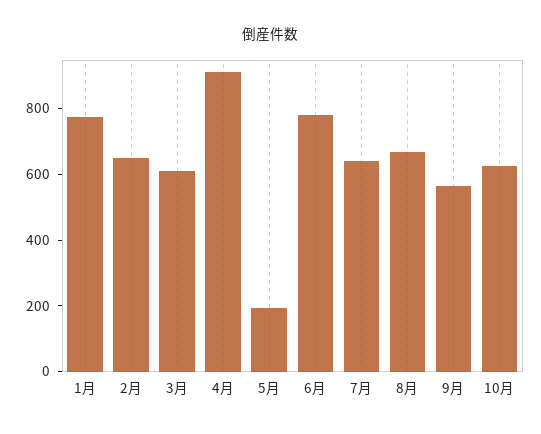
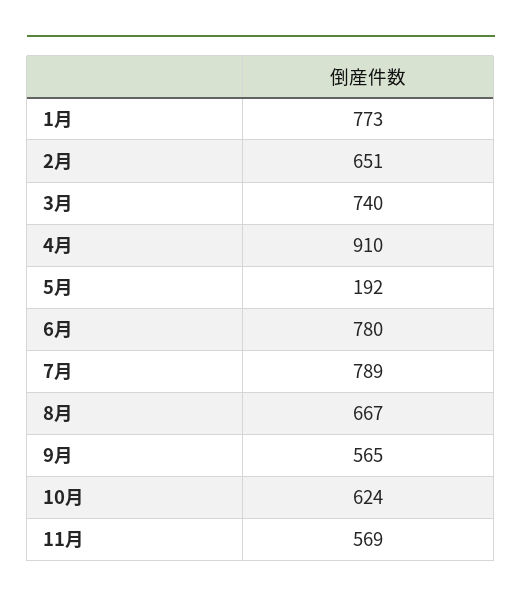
3月: 600 -> 740
7月: 650 -> 789
11月: none -> 569

